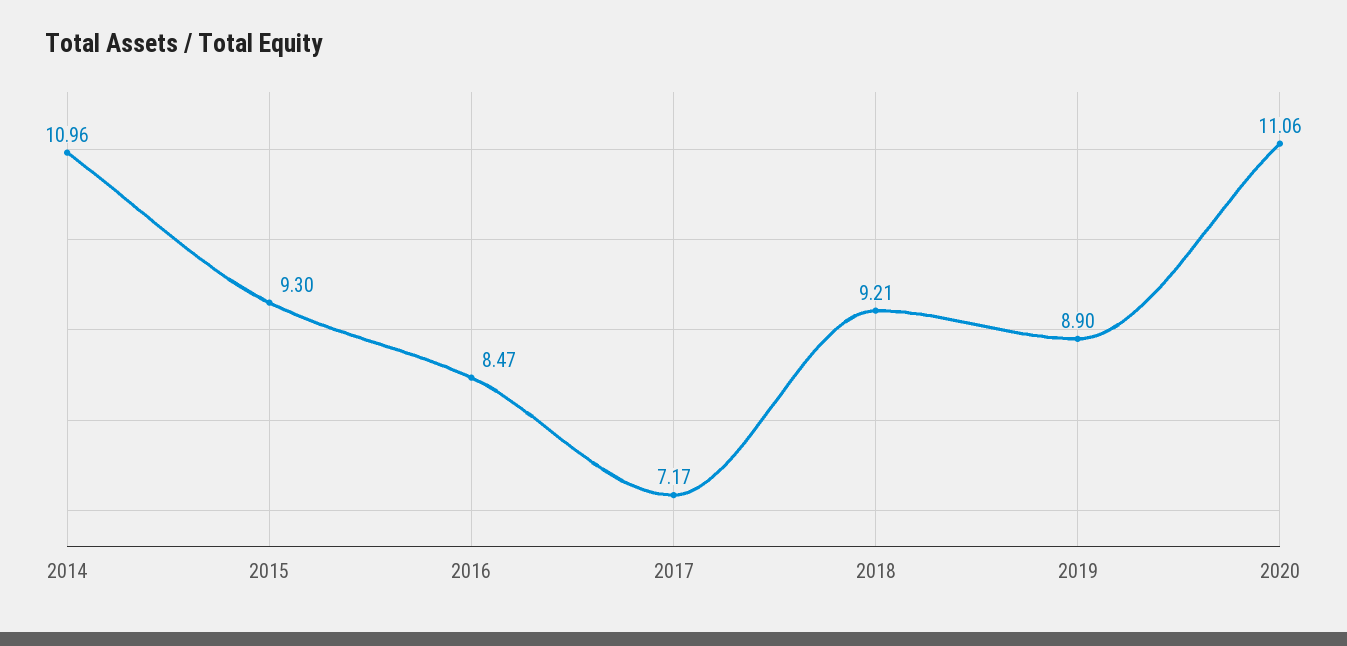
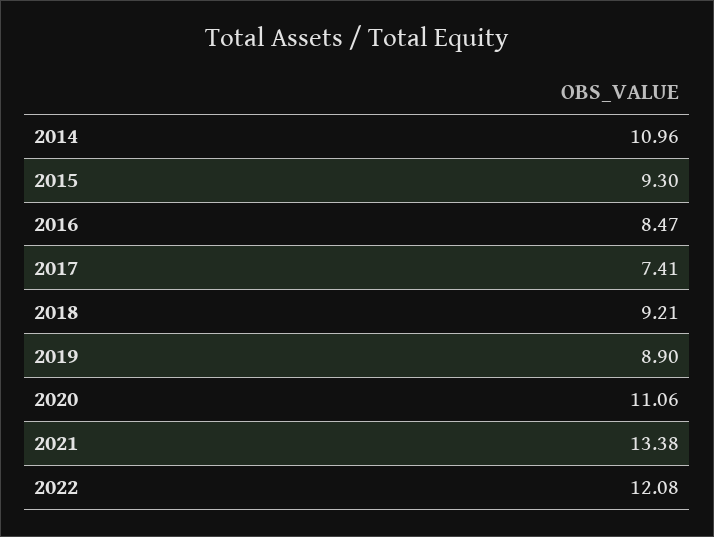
2017: 7.17 -> 7.41
2021: none -> 13.38
2022: none -> 12.08

